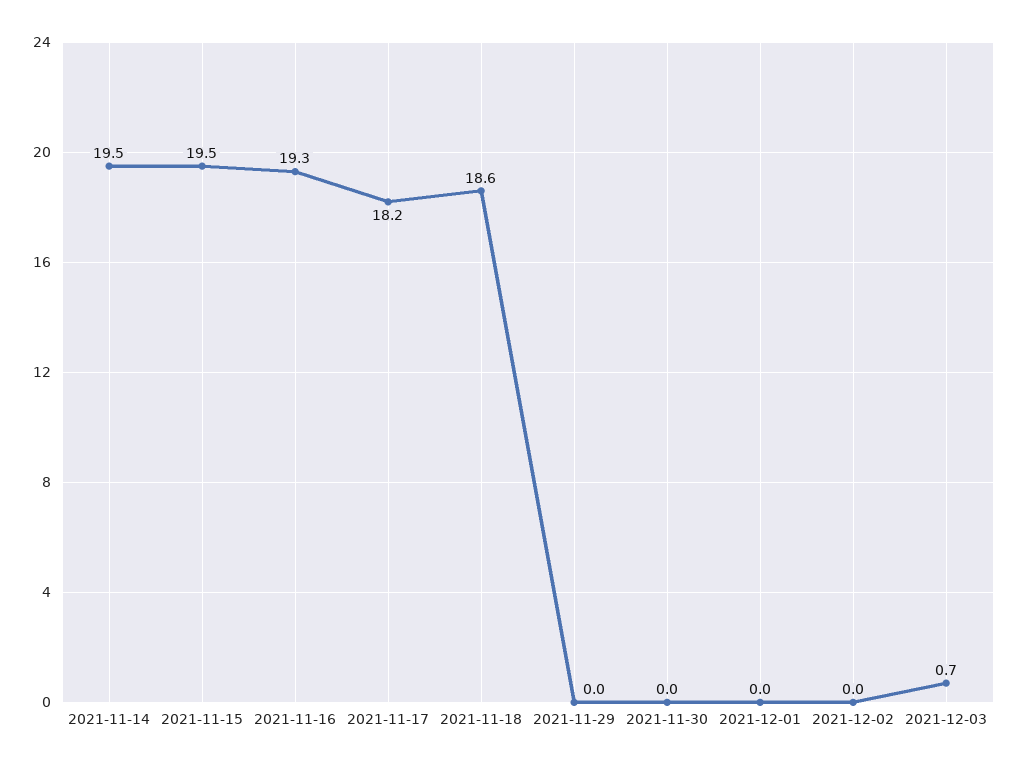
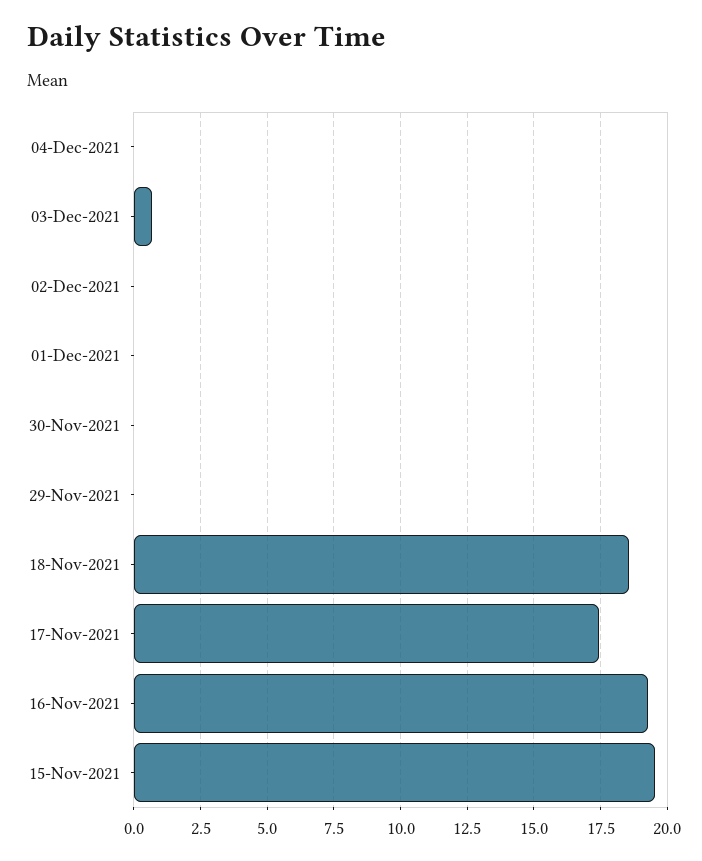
2021-11-14: 19.5 -> none
2021-11-17: 18.2 -> 17.5
04-Dec-2021: none -> 0

